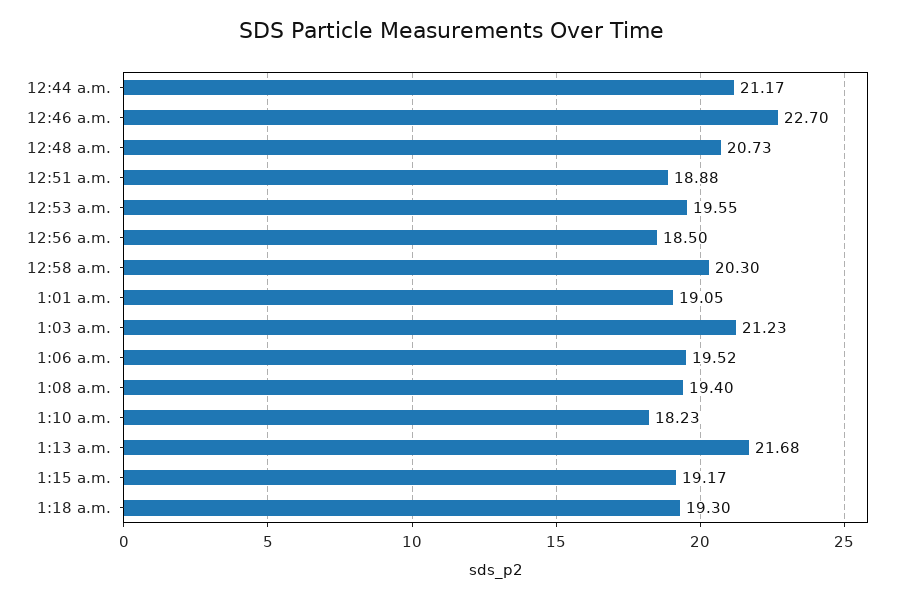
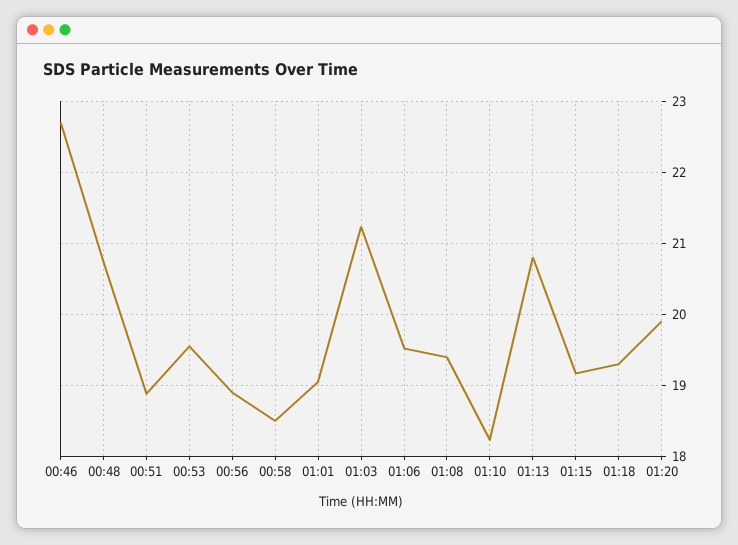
12:44 a.m.: 21.17 -> none
12:56 a.m.: 18.5 -> 18.9
12:58 a.m.: 20.3 -> 18.5
1:13 a.m.: 21.68 -> 20.8
01:20: none -> 19.9

